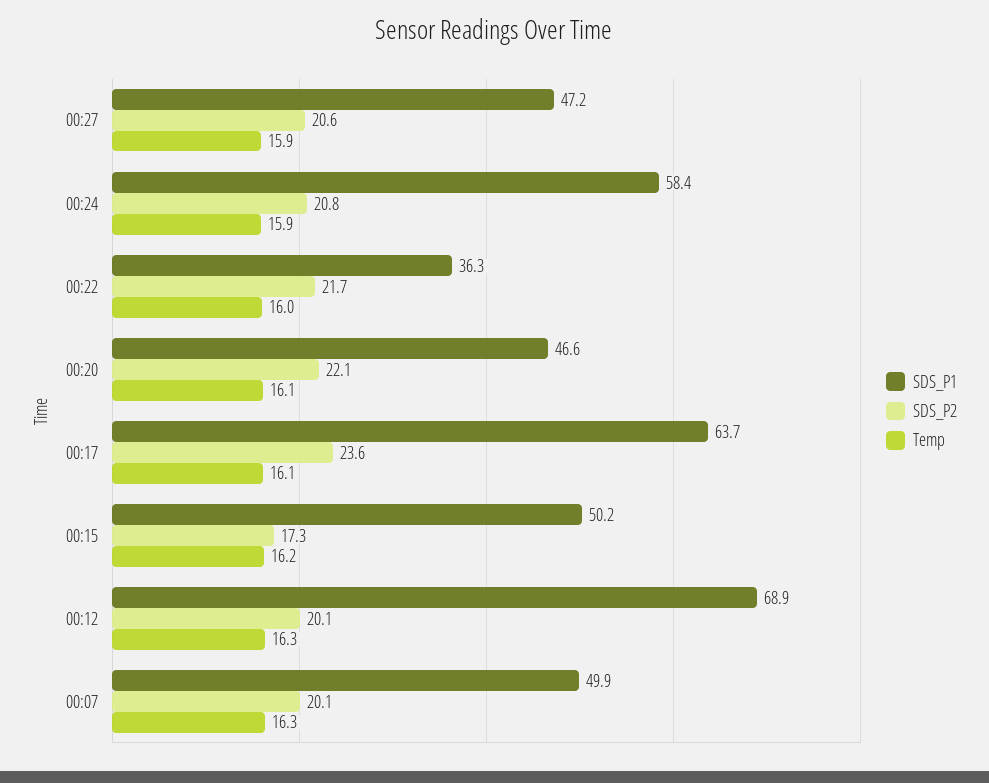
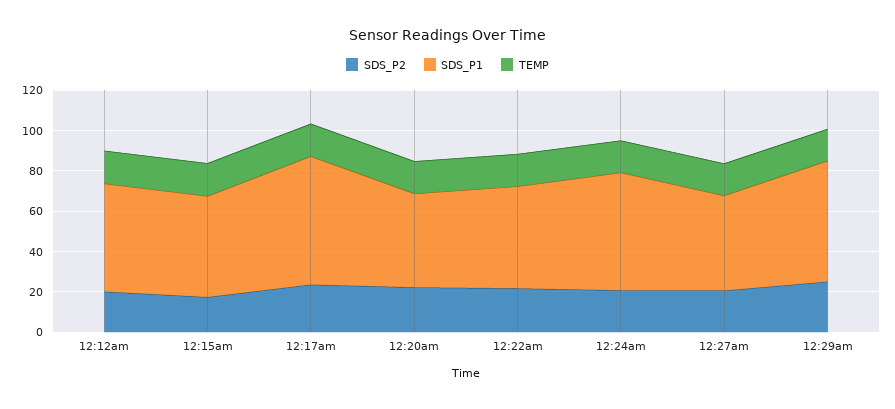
SDS_P1, 00:22: 36.3 -> 50
SDS_P1, 00:12: 68.9 -> 55
SDS_P1, 00:07: 49.9 -> none
SDS_P2, 00:07: 20.1 -> none
Temp, 00:07: 16.3 -> none
SDS_P2, 12:29am: none -> 25
SDS_P1, 12:29am: none -> 60
Temp, 12:29am: none -> 15

